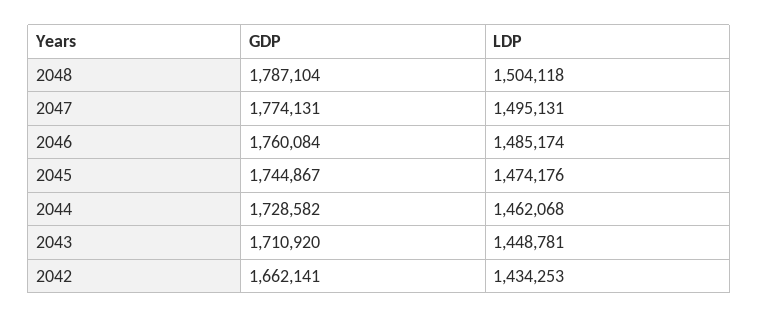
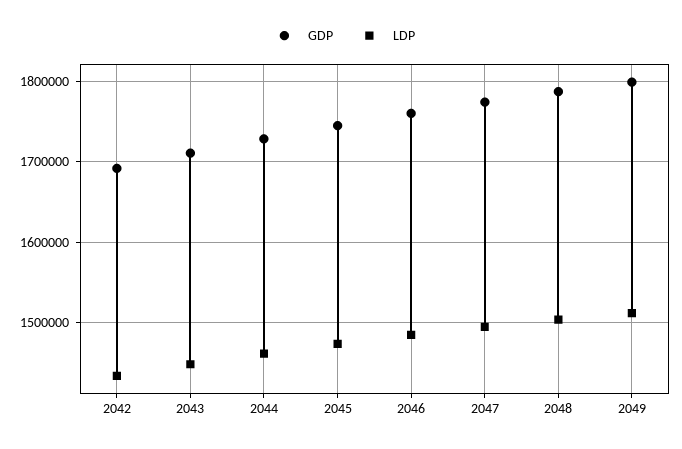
GDP, 2042: 1662141 -> 1690000
GDP, 2049: none -> 1800000
LDP, 2049: none -> 1510000

